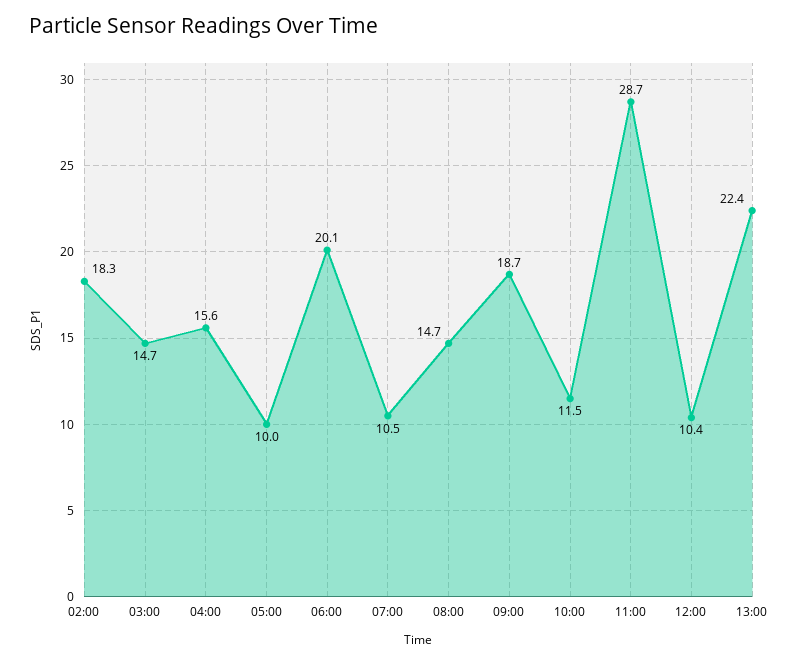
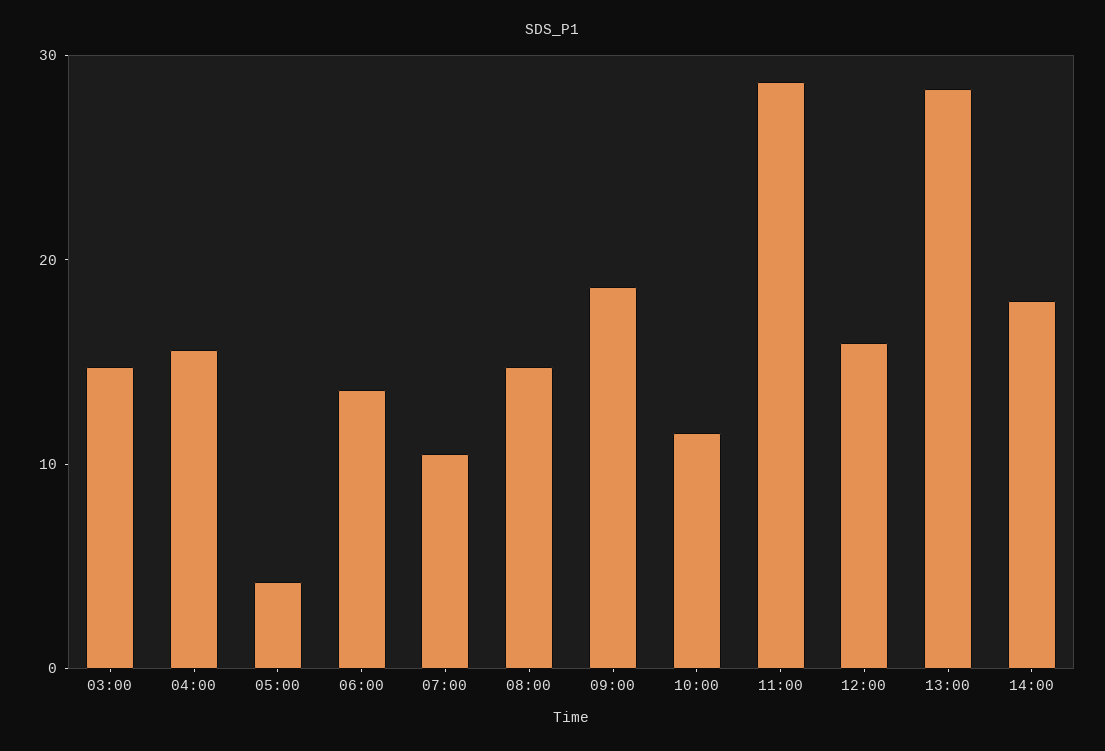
02:00: 18.3 -> none
05:00: 10 -> 4
06:00: 20.1 -> 14
12:00: 10.4 -> 16
13:00: 22.4 -> 28
14:00: none -> 18

